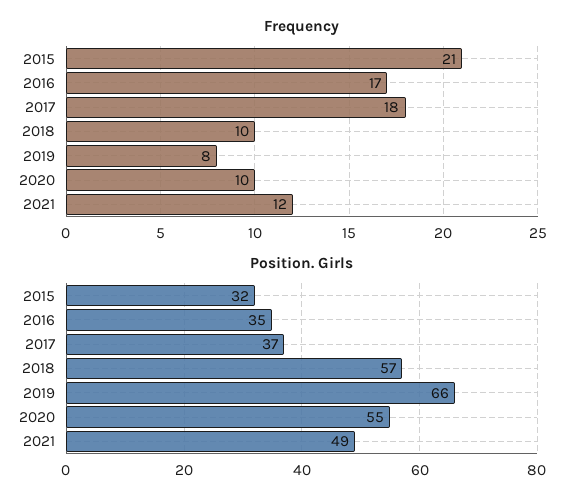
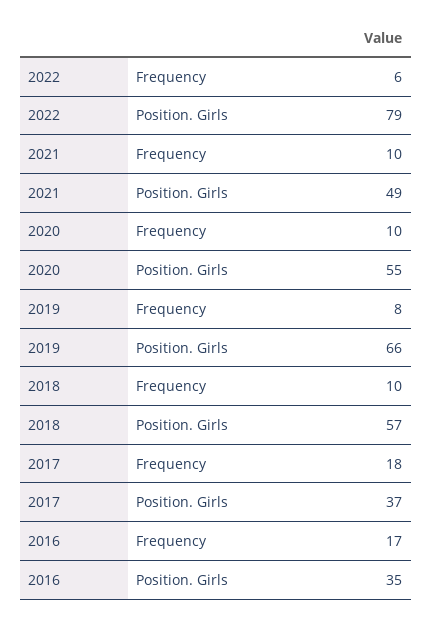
Frequency, 2015: 21 -> none
Frequency, 2021: 12 -> 10
Position. Girls, 2015: 32 -> none
Frequency, 2022: none -> 6
Position. Girls, 2022: none -> 79

